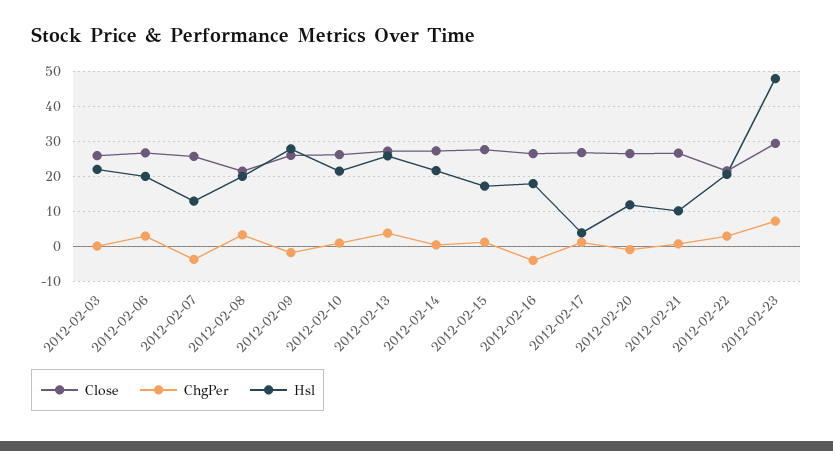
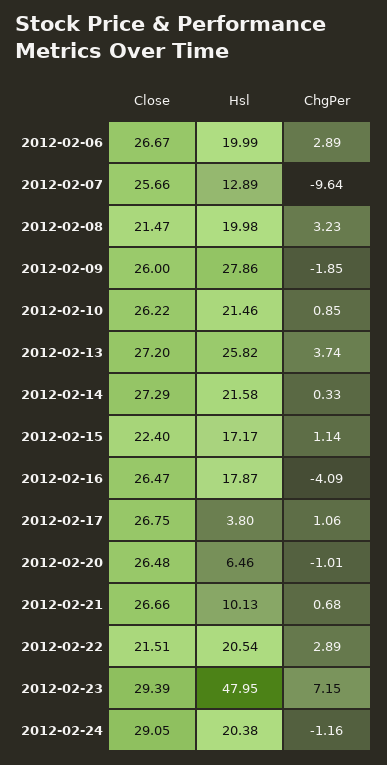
Close, 2012-02-03: 26 -> none
ChgPer, 2012-02-03: 0 -> none
Hsl, 2012-02-03: 22 -> none
ChgPer, 2012-02-07: -4 -> -9.64
Close, 2012-02-15: 28 -> 22.4
Hsl, 2012-02-20: 12 -> 6.46
Close, 2012-02-24: none -> 29.05
Hsl, 2012-02-24: none -> 20.38
ChgPer, 2012-02-24: none -> -1.16

